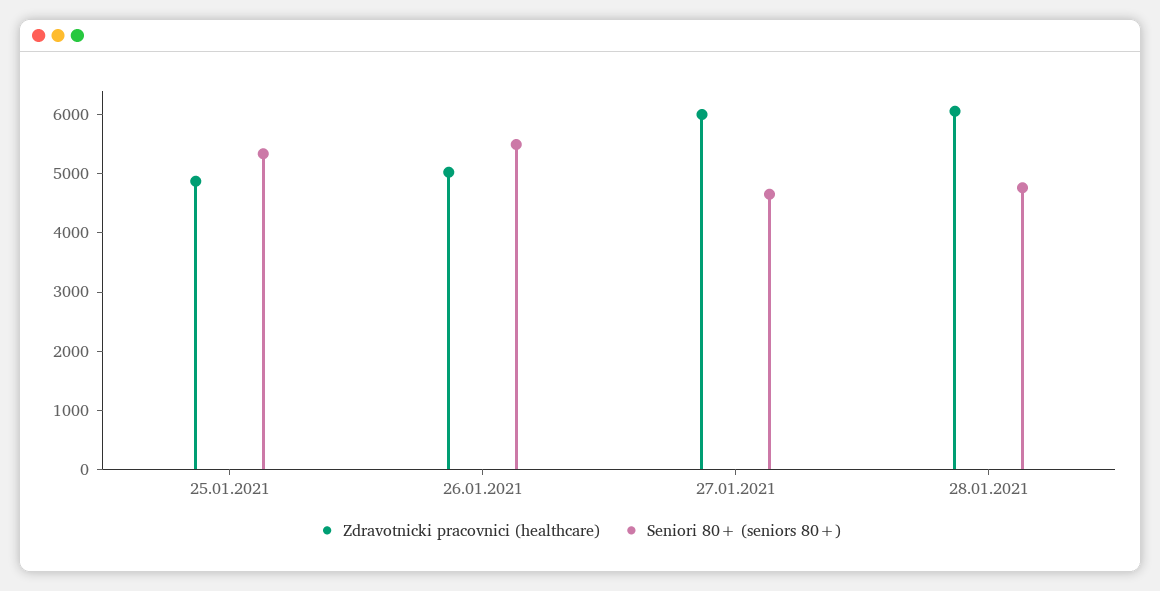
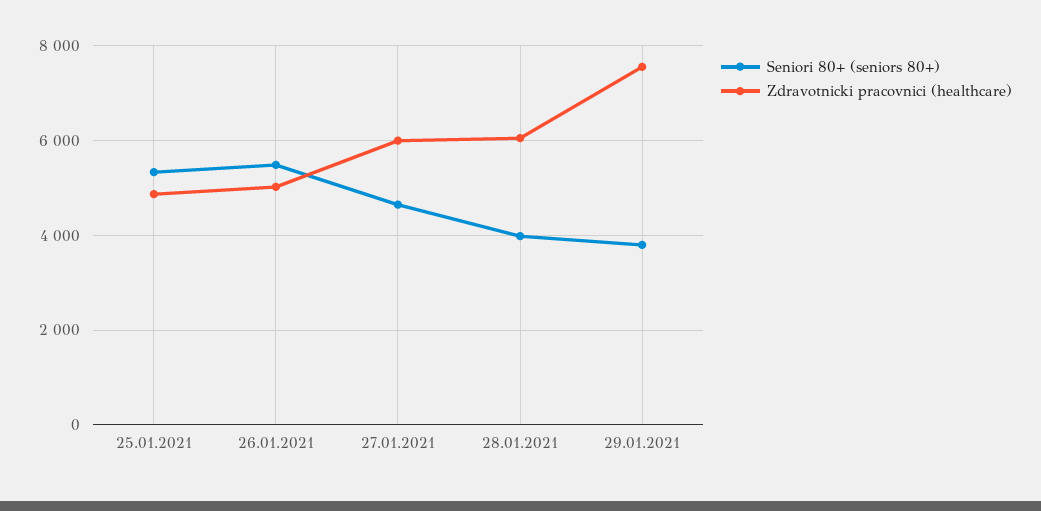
Seniori 80+ (seniors 80+), 28.01.2021: 4800 -> 4000
Seniori 80+ (seniors 80+), 29.01.2021: none -> 3800
Zdravotnicki pracovnici (healthcare), 29.01.2021: none -> 7600

